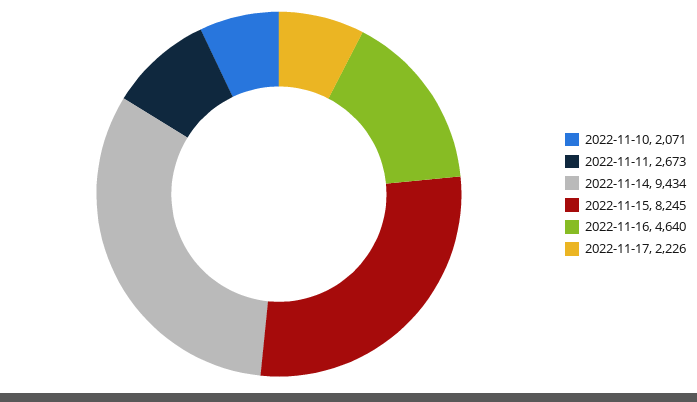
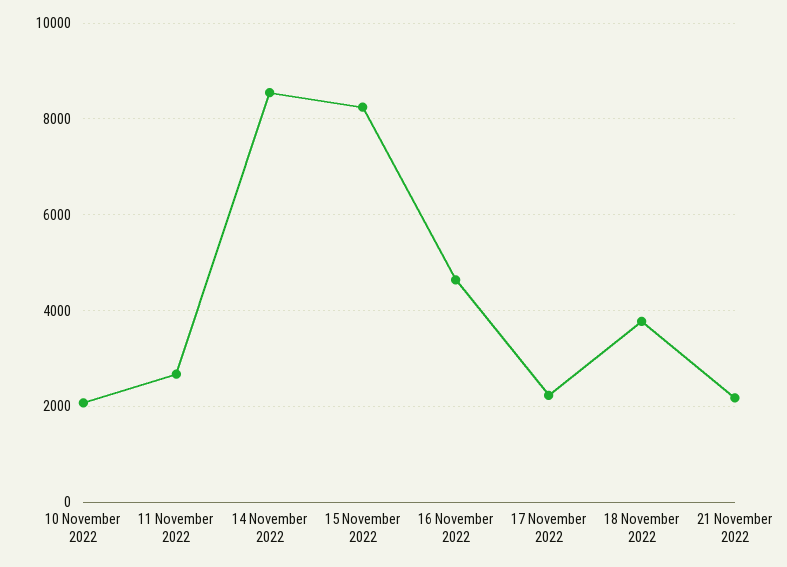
2022-11-14: 9434 -> 8600
18 November 2022: none -> 3800
21 November 2022: none -> 2200

